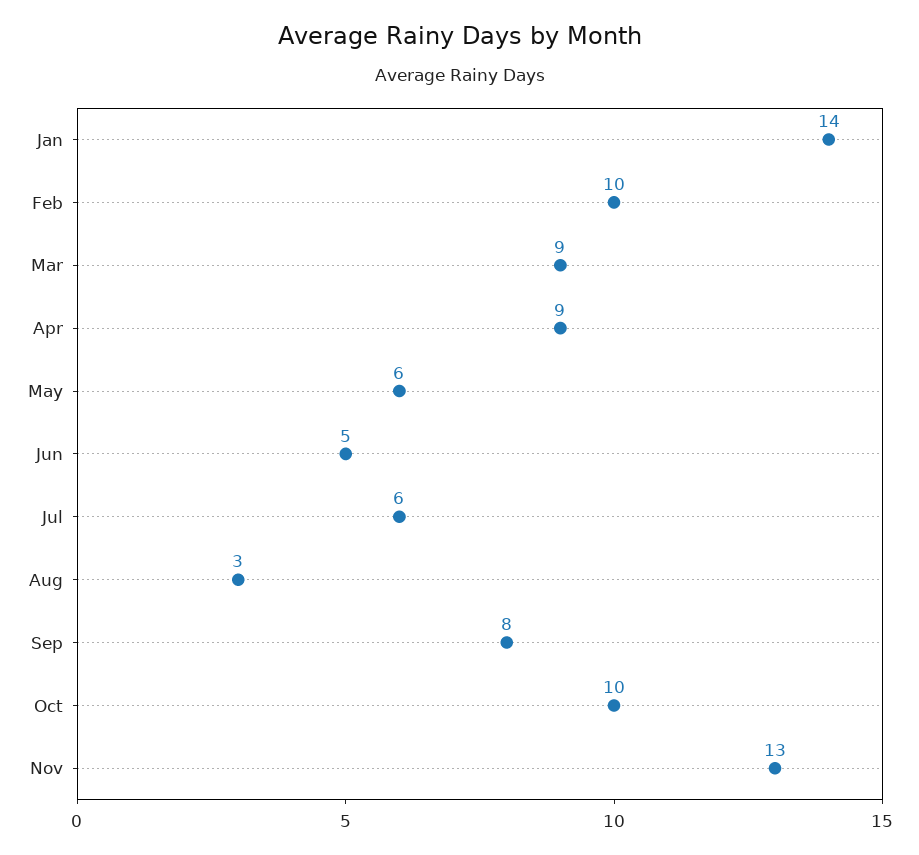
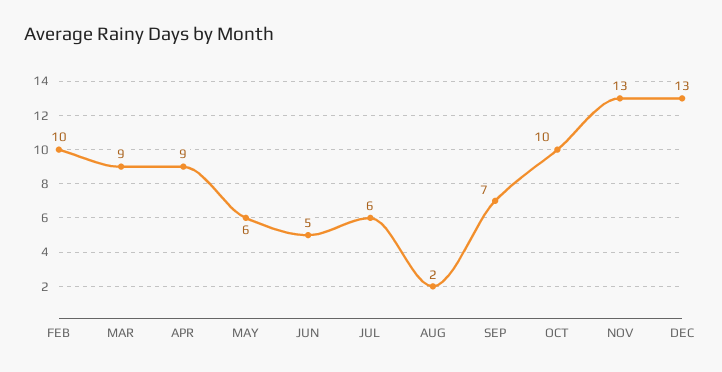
Jan: 14 -> none
Aug: 3 -> 2
Sep: 8 -> 7
DEC: none -> 13

